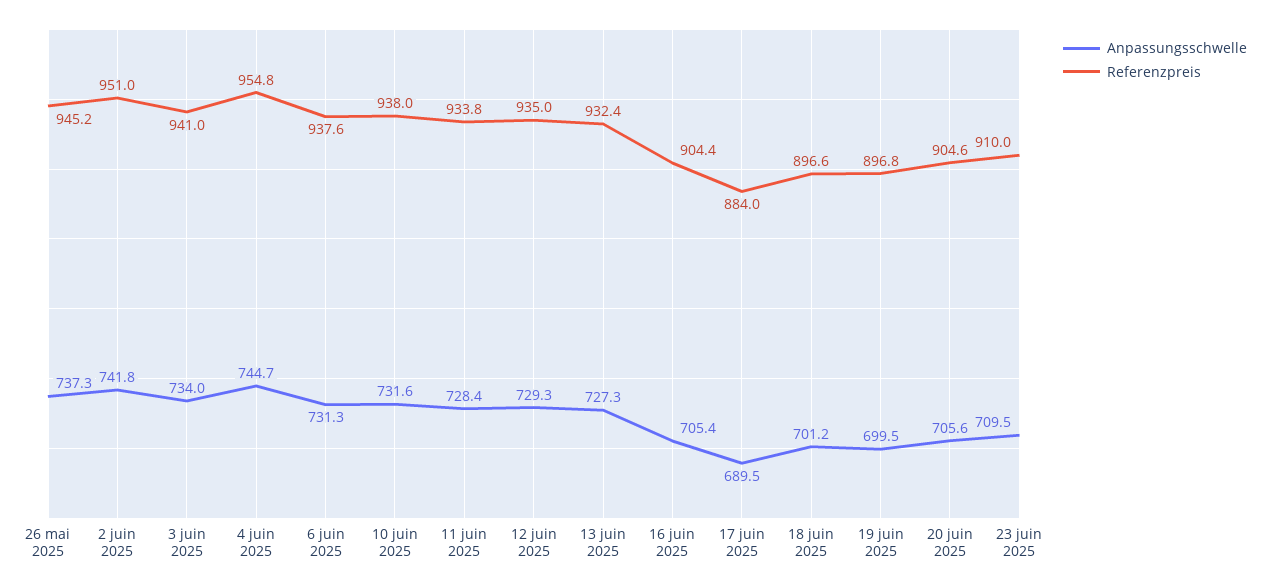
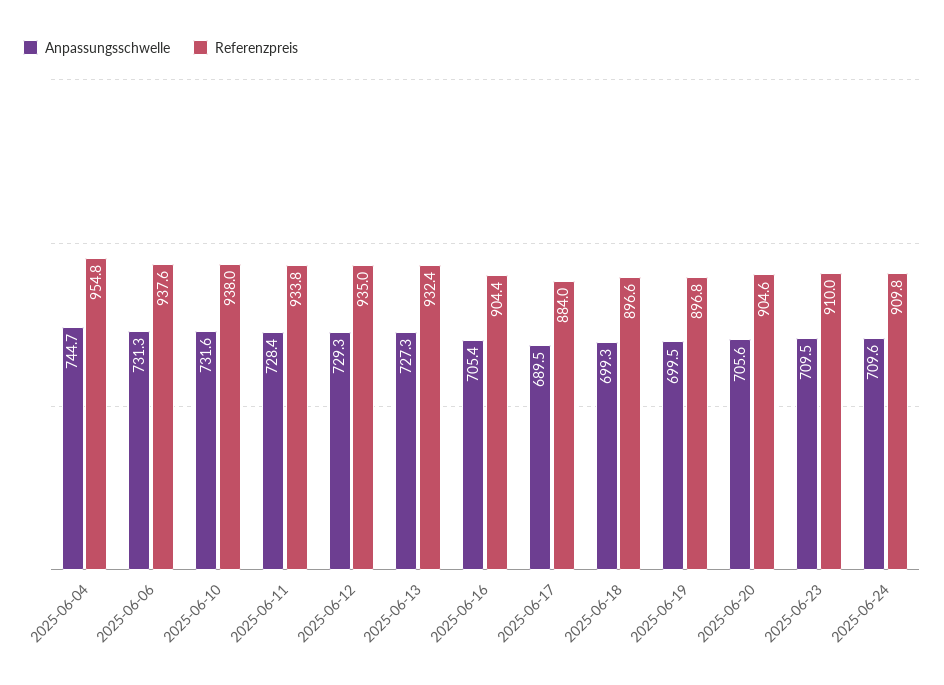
Anpassungsschwelle, 26 mai 2025: 737.3 -> none
Referenzpreis, 26 mai 2025: 945.2 -> none
Anpassungsschwelle, 2 juin 2025: 741.8 -> none
Referenzpreis, 2 juin 2025: 951 -> none
Anpassungsschwelle, 3 juin 2025: 734 -> none
Referenzpreis, 3 juin 2025: 941 -> none
Anpassungsschwelle, 18 juin 2025: 701.2 -> 699.3
Anpassungsschwelle, 2025-06-24: none -> 709.6
Referenzpreis, 2025-06-24: none -> 909.8

